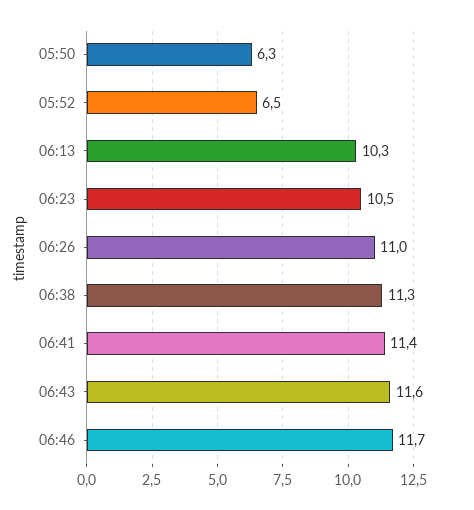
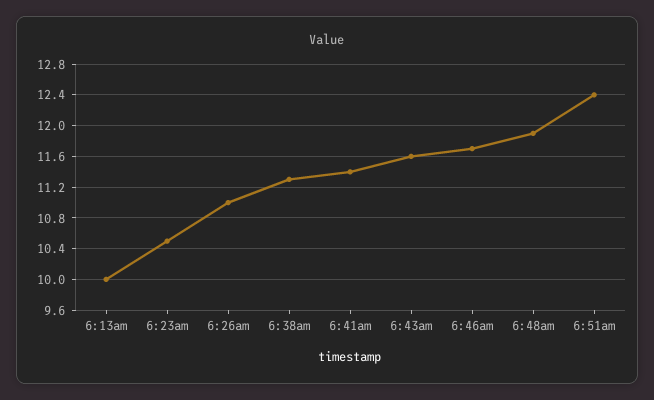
05:50: 6.3 -> none
05:52: 6.5 -> none
06:13: 10.3 -> 10
6:48am: none -> 11.9
6:51am: none -> 12.4

